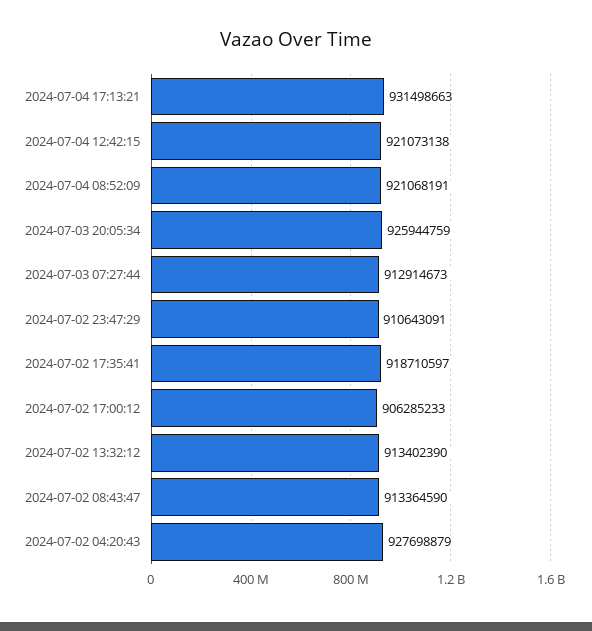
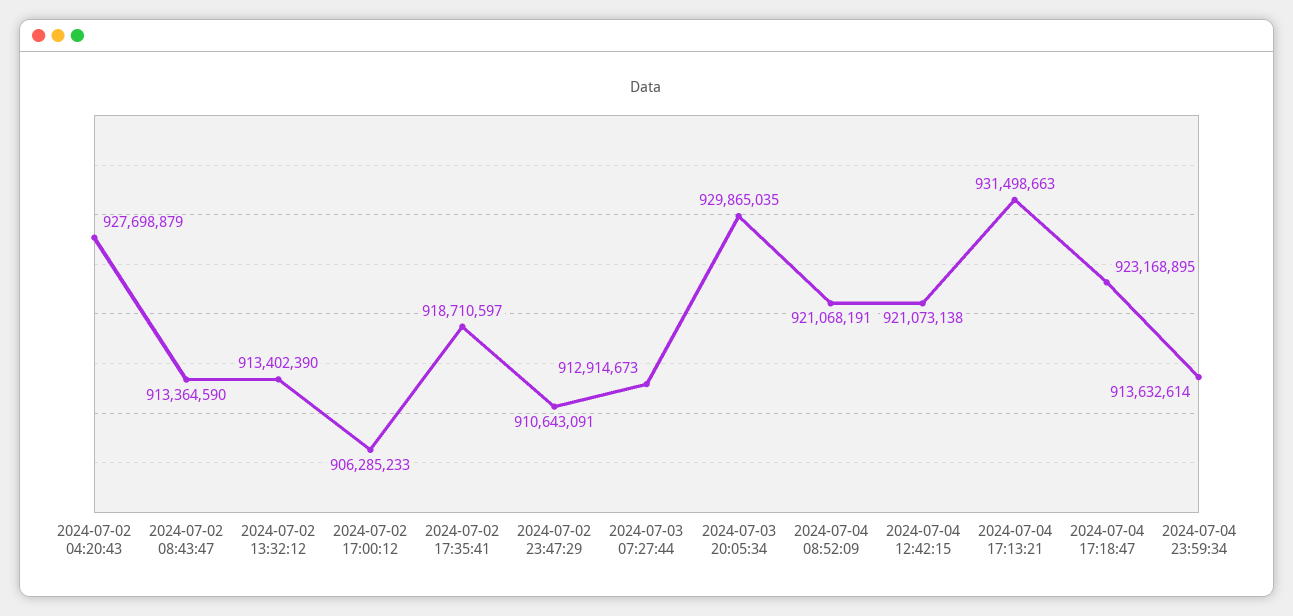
2024-07-03 20:05:34: 925944759 -> 929865035
2024-07-04 17:18:47: none -> 923168895
2024-07-04 23:59:34: none -> 913632614

